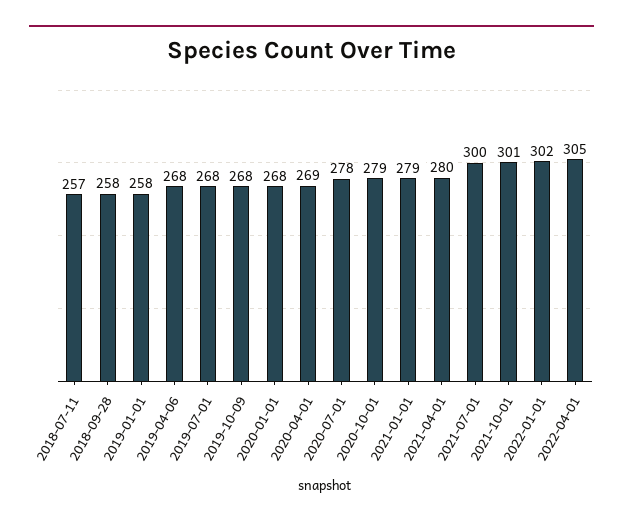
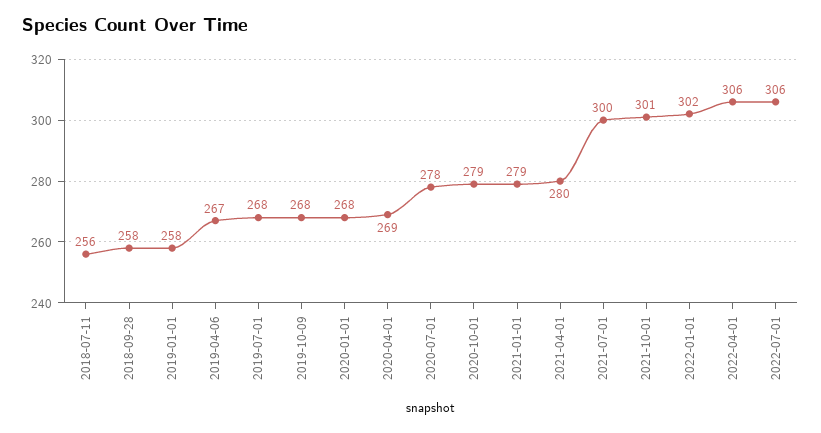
2018-07-11: 257 -> 256
2019-04-06: 268 -> 267
2022-04-01: 305 -> 306
2022-07-01: none -> 306

